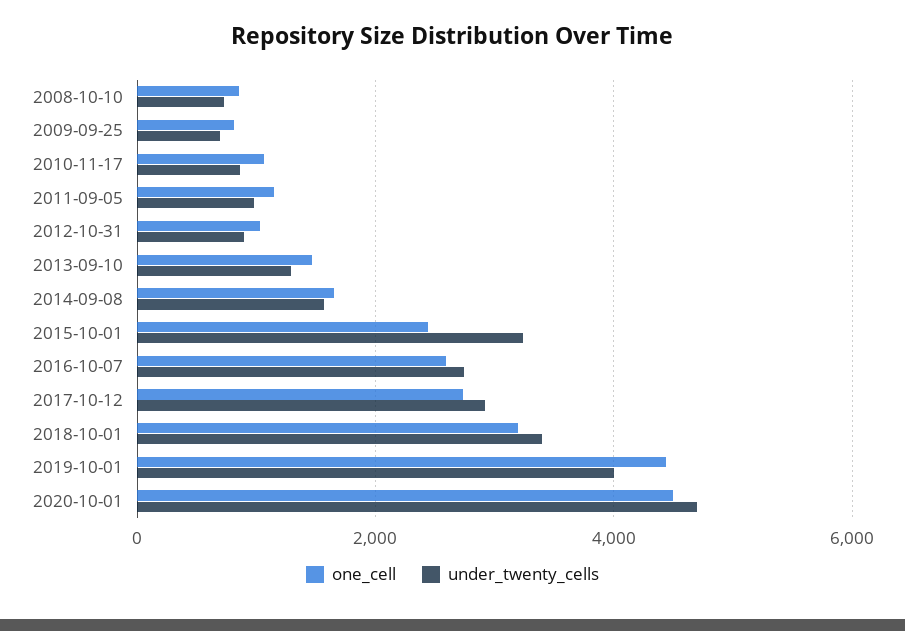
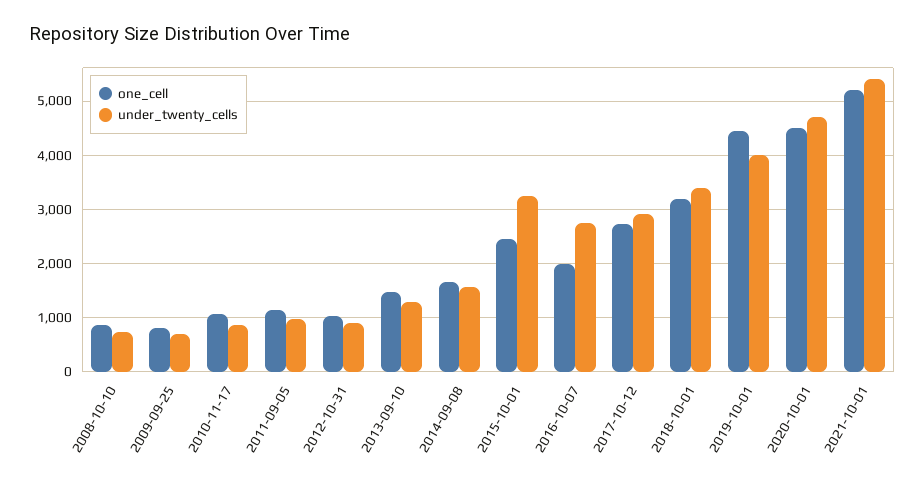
one_cell, 2016-10-07: 2600 -> 2000
one_cell, 2021-10-01: none -> 5200
under_twenty_cells, 2021-10-01: none -> 5400

